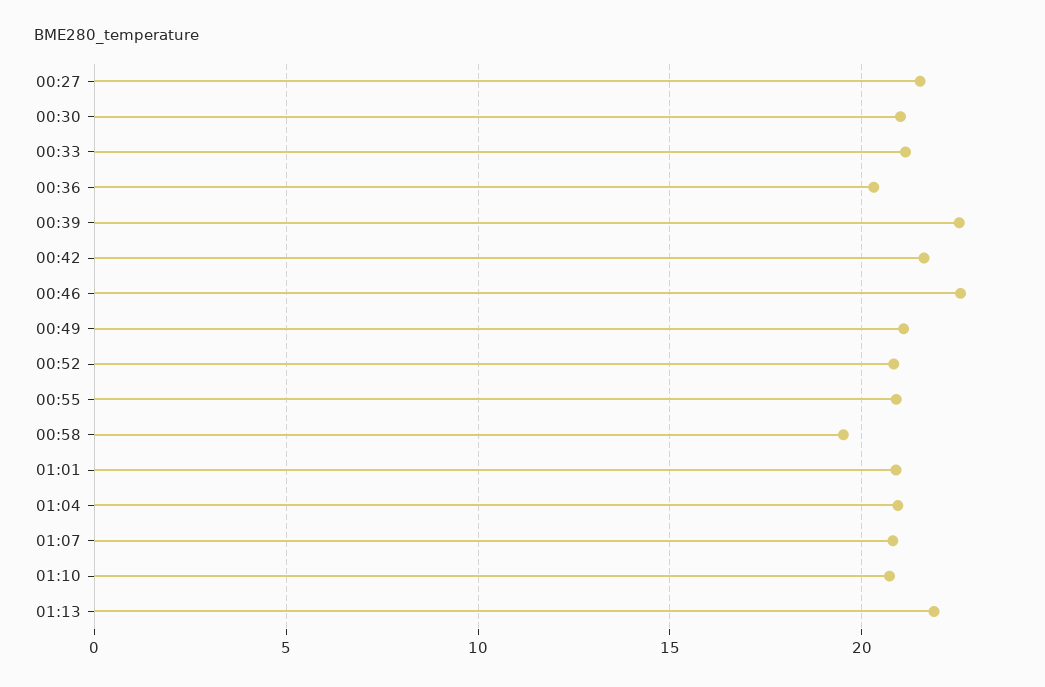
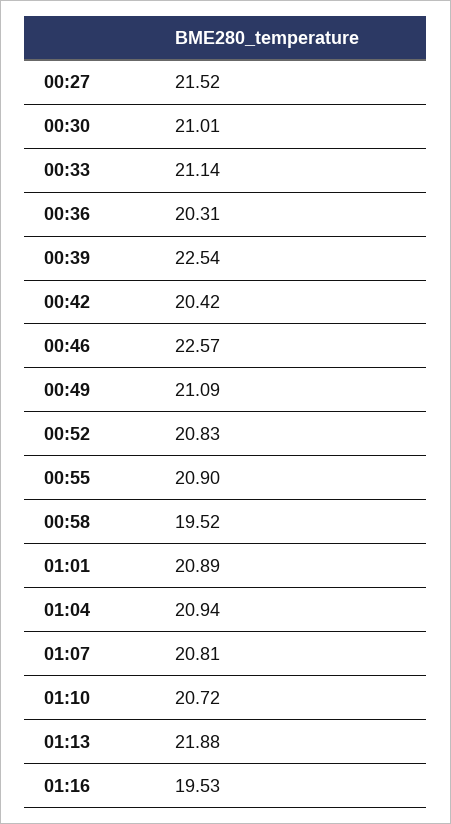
00:42: 21.5 -> 20.42
01:16: none -> 19.53

